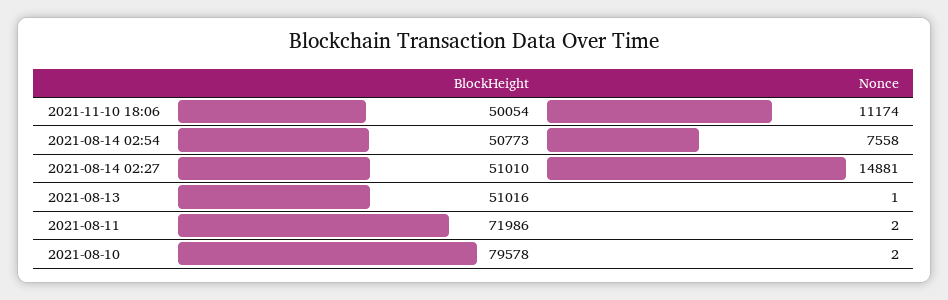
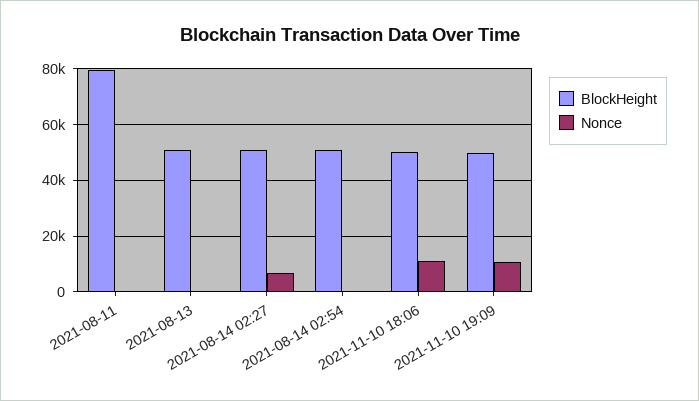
Nonce, 2021-08-14 02:54: 7558 -> 0
Nonce, 2021-08-14 02:27: 14881 -> 7500
BlockHeight, 2021-08-11: 71986 -> 80000
BlockHeight, 2021-08-10: 79578 -> none
Nonce, 2021-08-10: 2 -> none
BlockHeight, 2021-11-10 19:09: none -> 50000
Nonce, 2021-11-10 19:09: none -> 10000

